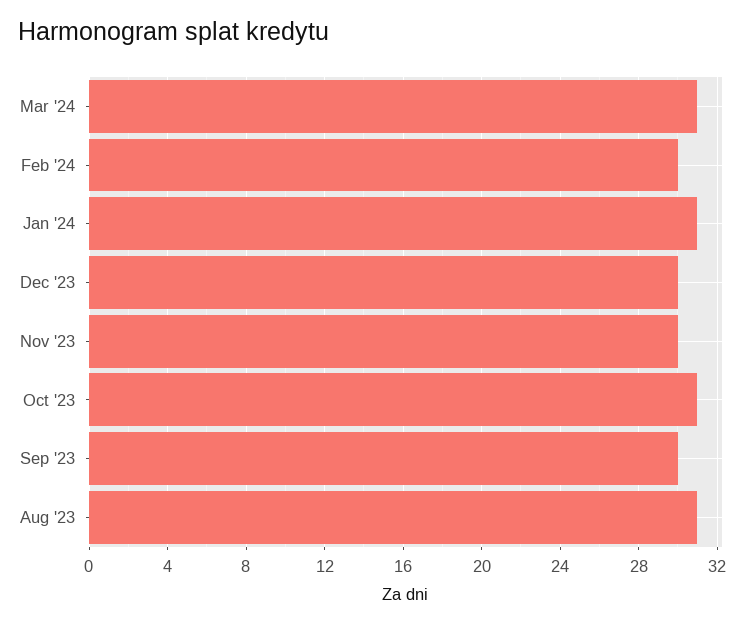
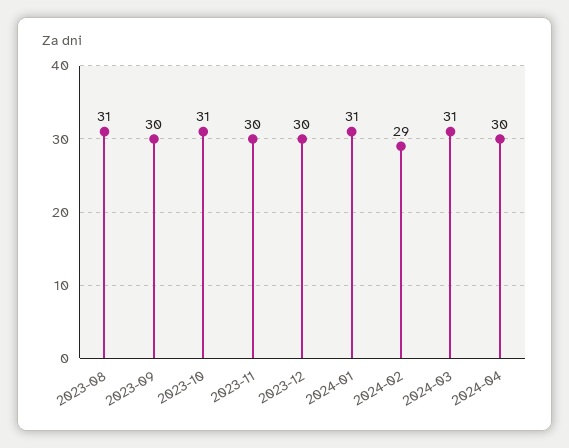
Feb '24: 30 -> 29
2024-04: none -> 30

